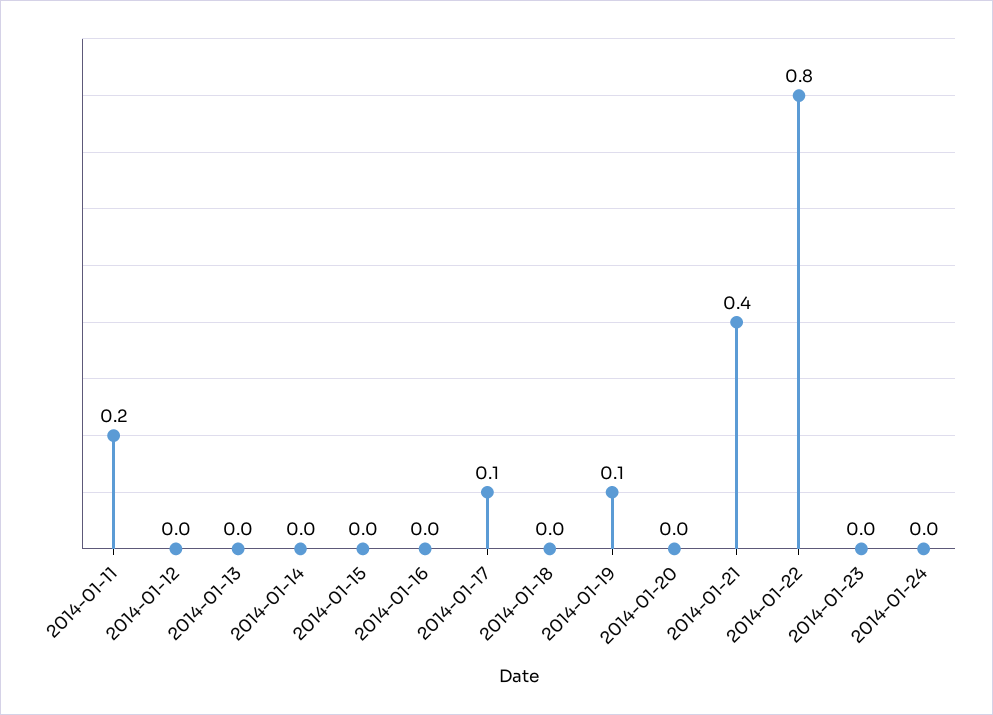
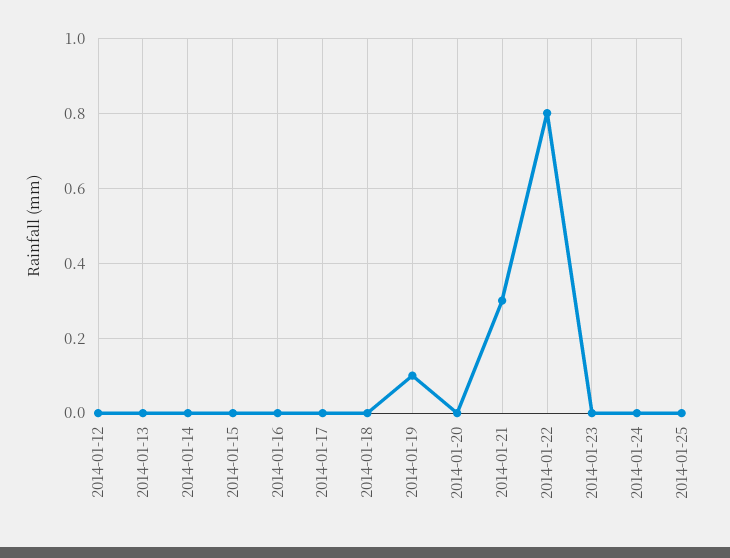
2014-01-11: 0.2 -> none
2014-01-17: 0.1 -> 0
2014-01-21: 0.4 -> 0.3
2014-01-25: none -> 0

